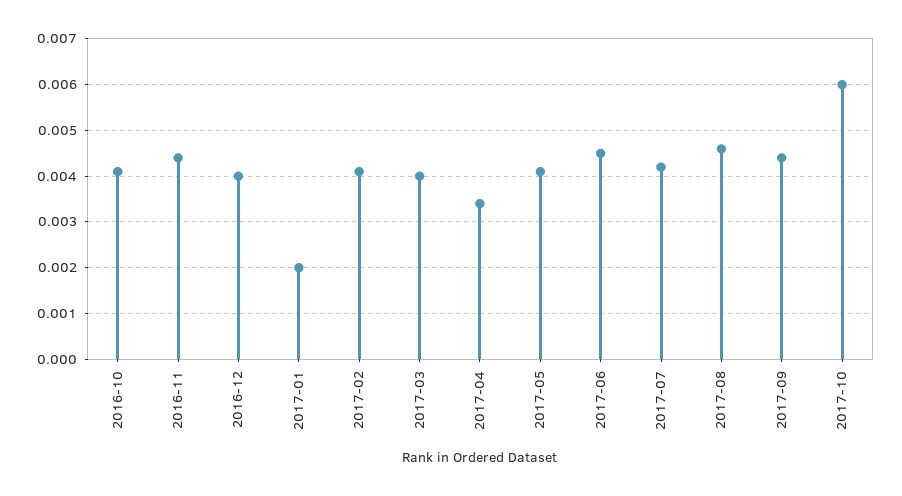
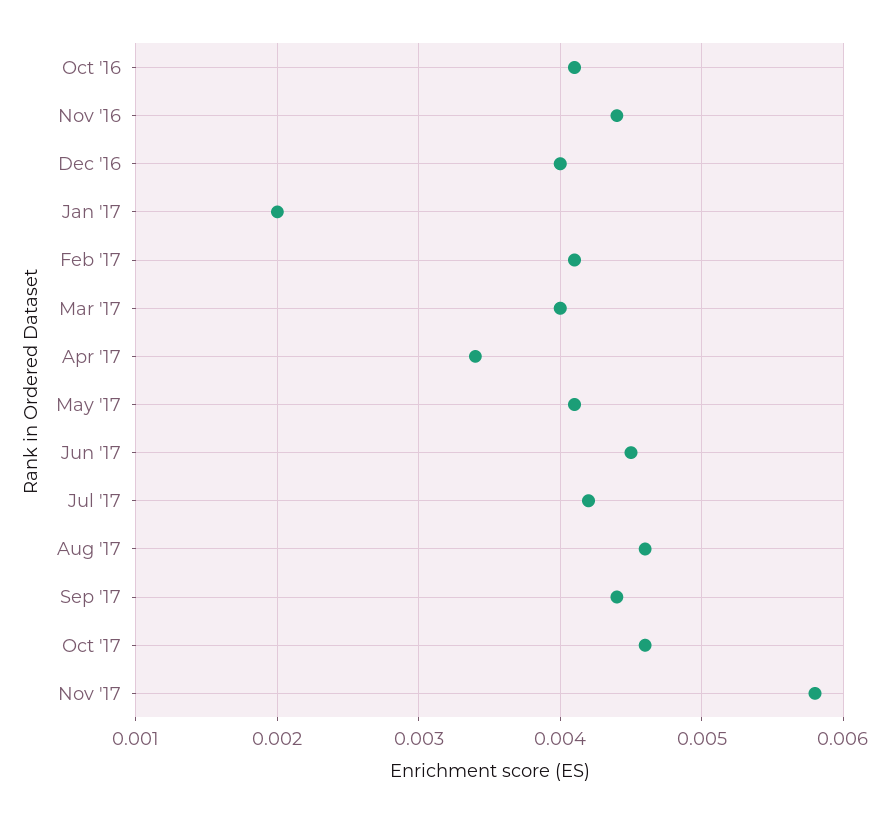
2017-10: 0.006 -> 0.0046
Nov '17: none -> 0.0058

